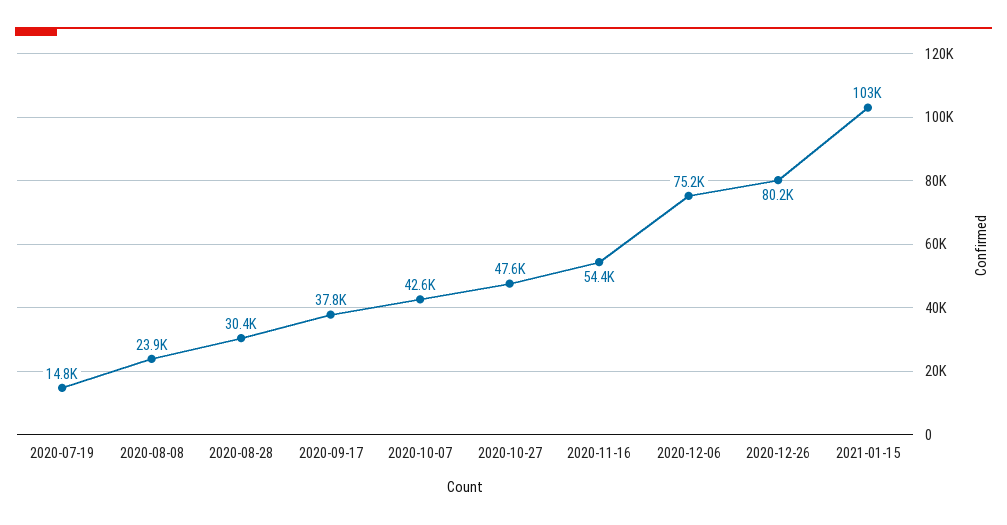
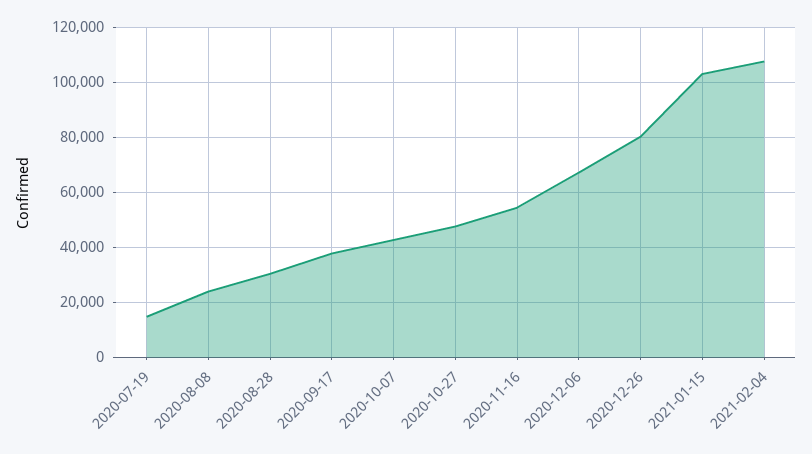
2020-12-06: 75200 -> 67500
2021-02-04: none -> 107500

